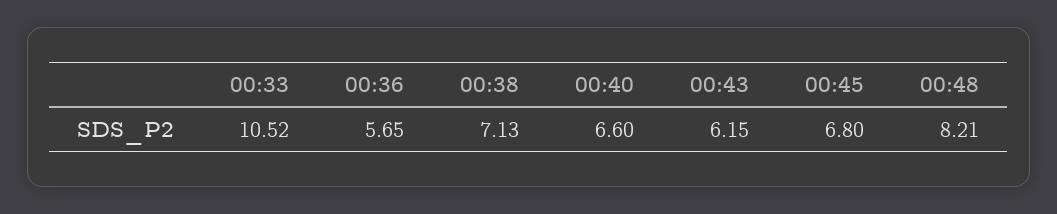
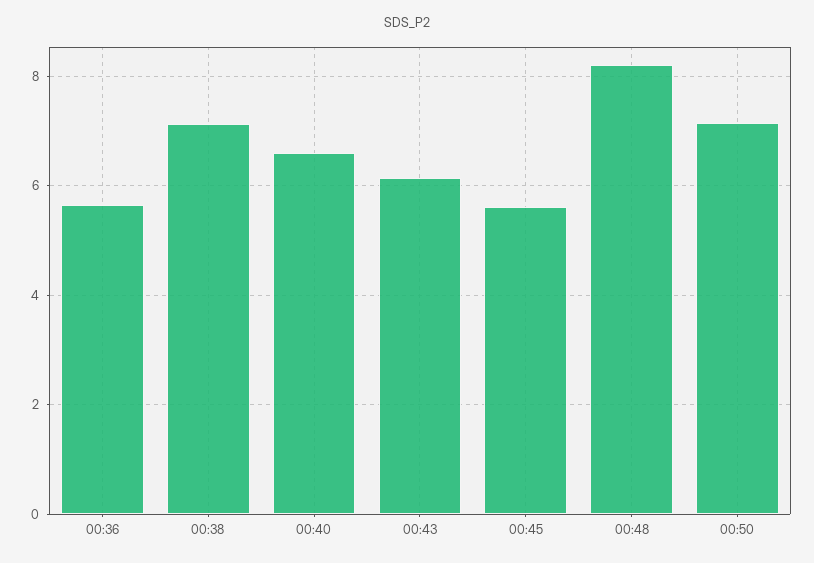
00:33: 10.52 -> none
00:45: 6.8 -> 5.6
00:50: none -> 7.2

